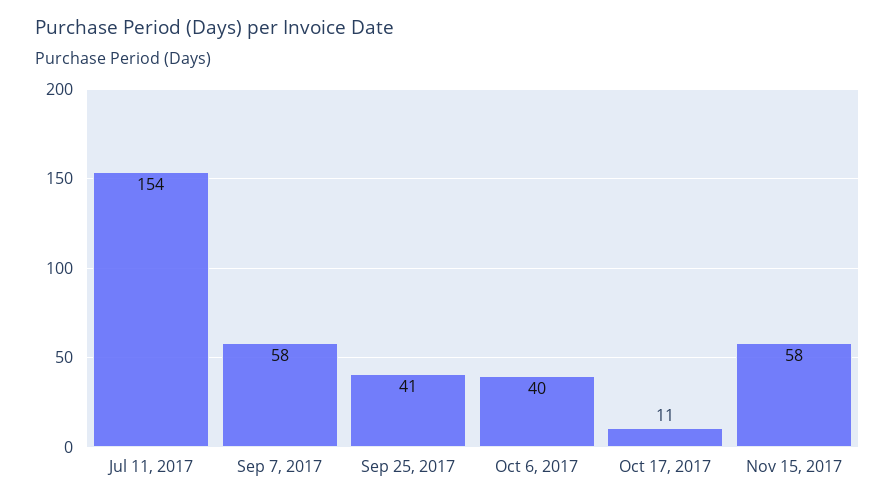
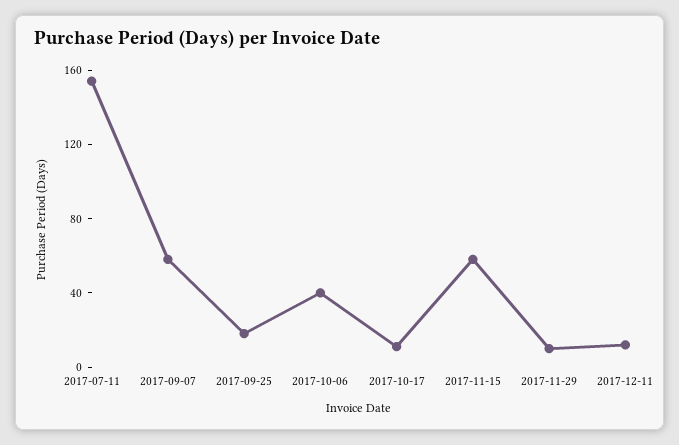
Sep 25, 2017: 41 -> 20
2017-11-29: none -> 10
2017-12-11: none -> 10

